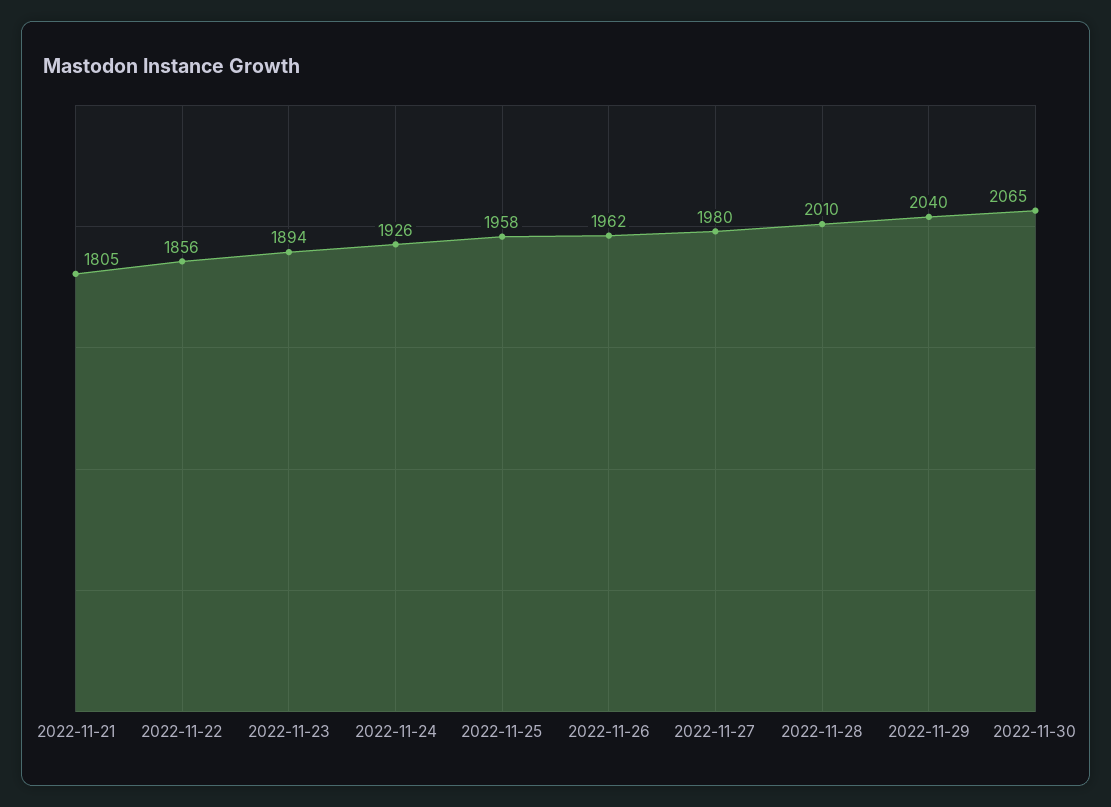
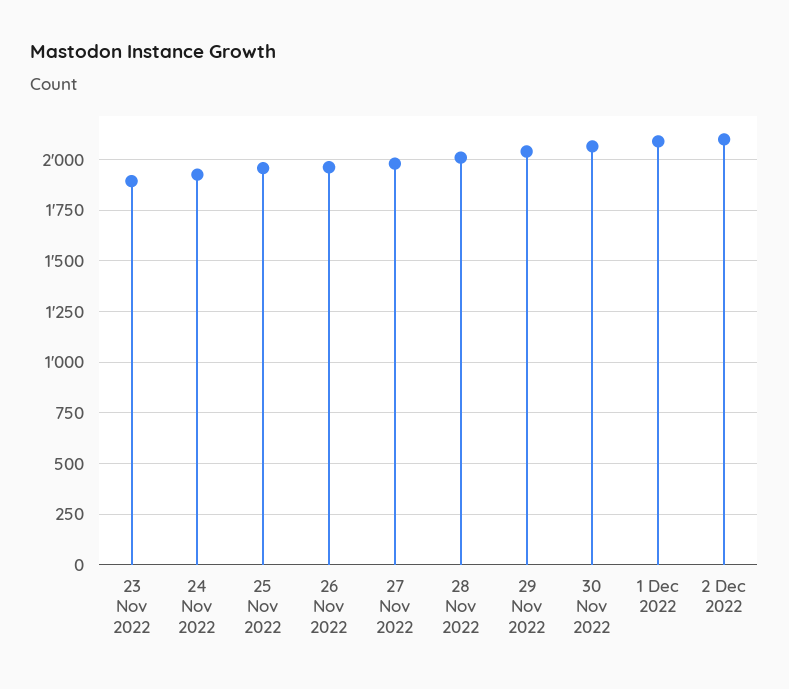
2022-11-21: 1805 -> none
2022-11-22: 1856 -> none
1 Dec 2022: none -> 2100
2 Dec 2022: none -> 2100

